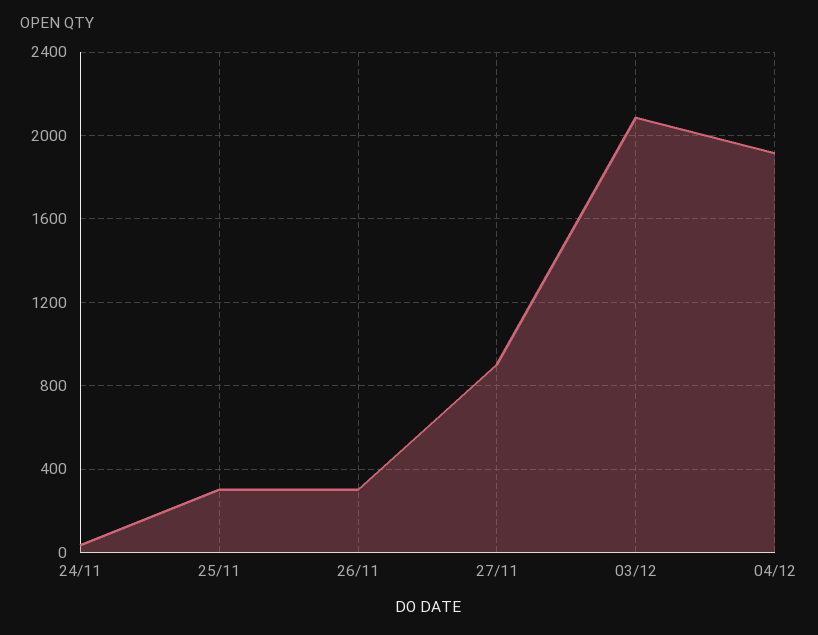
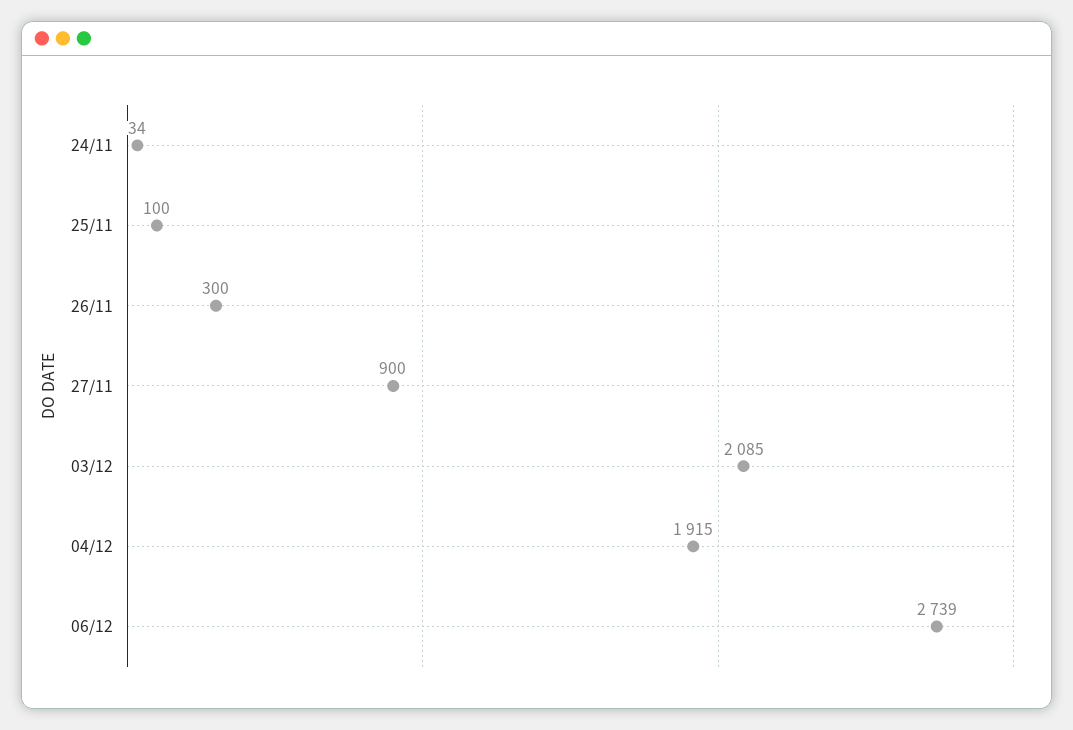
25/11: 300 -> 100
06/12: none -> 2739

